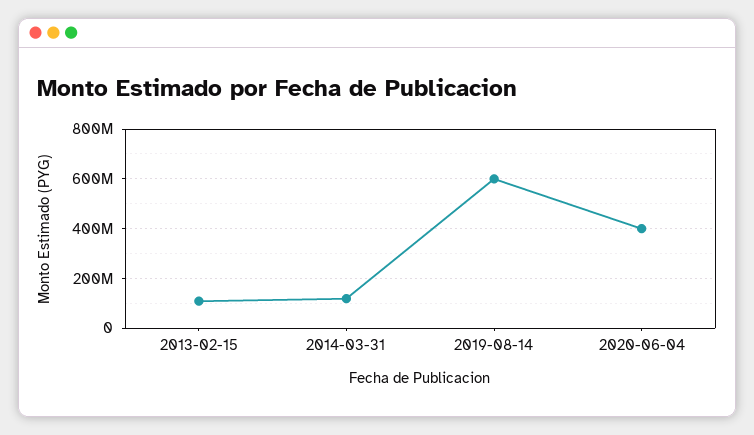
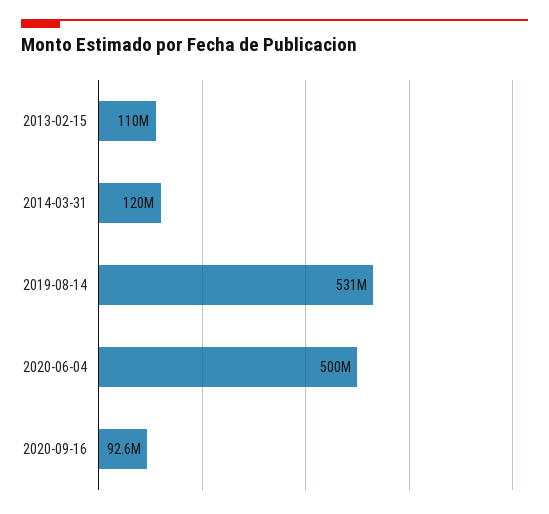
2019-08-14: 600000000 -> 531000000
2020-06-04: 400000000 -> 500000000
2020-09-16: none -> 92600000

